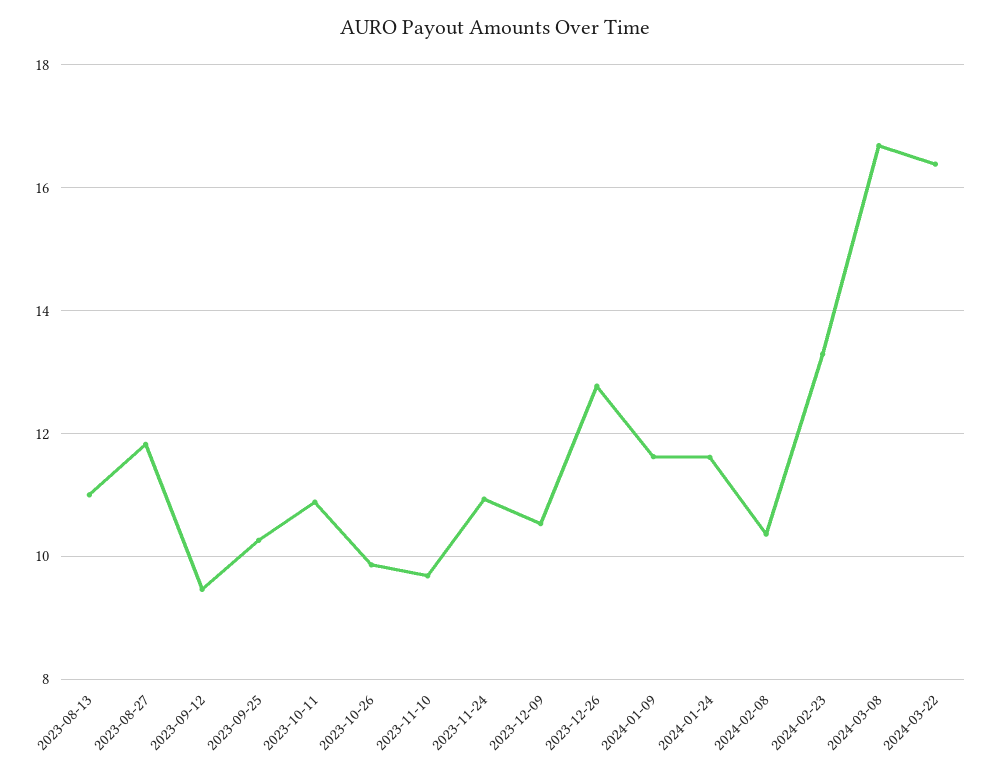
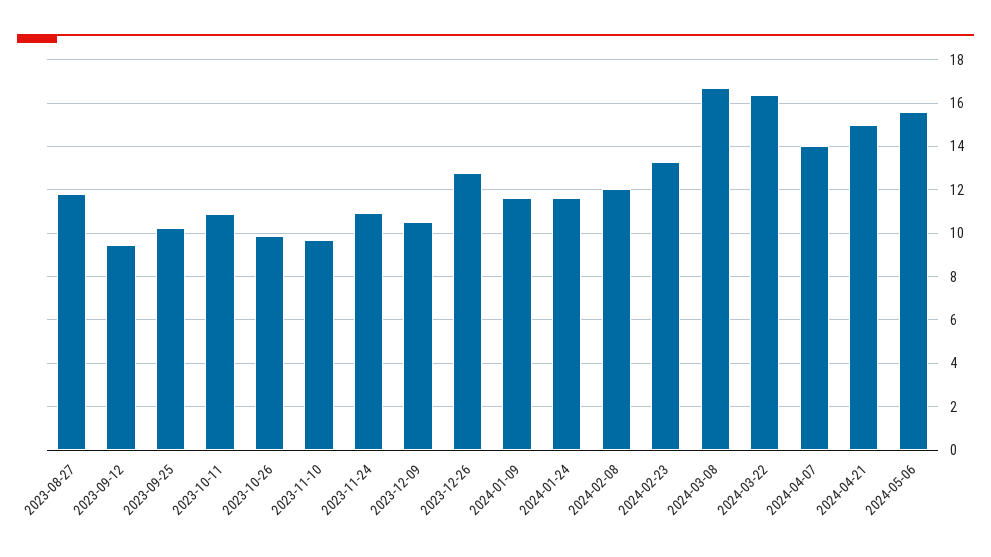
2023-08-13: 11 -> none
2024-02-08: 10.4 -> 12
2024-04-07: none -> 14
2024-04-21: none -> 15
2024-05-06: none -> 15.5

